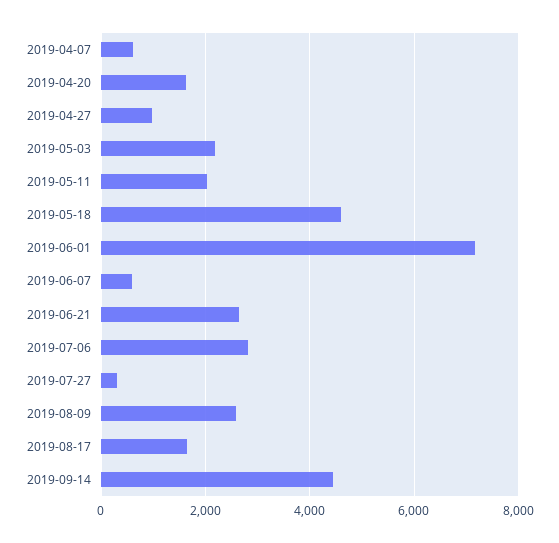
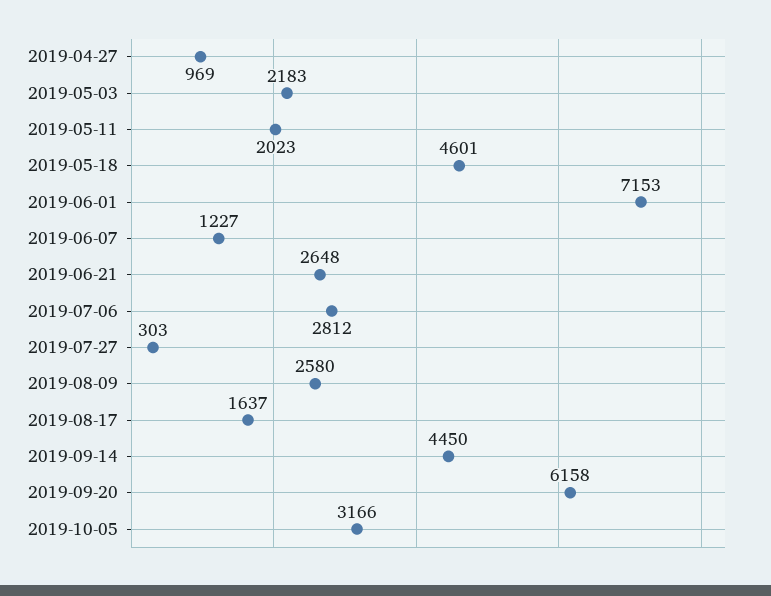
2019-04-07: 600 -> none
2019-04-20: 1600 -> none
2019-06-07: 600 -> 1227
2019-09-20: none -> 6158
2019-10-05: none -> 3166

